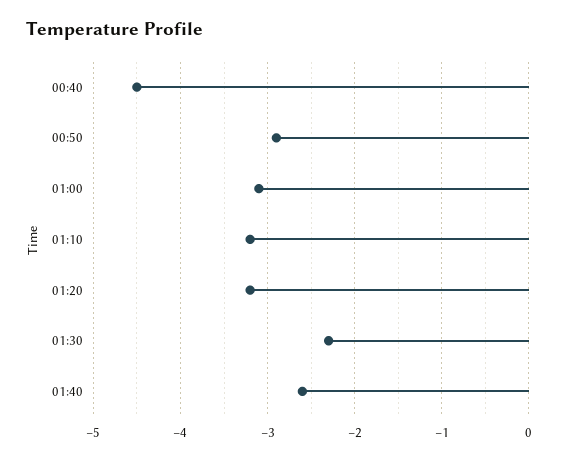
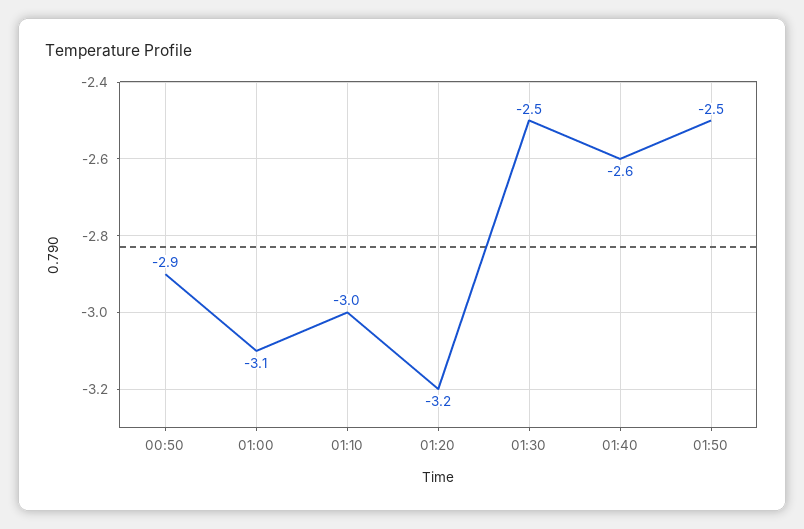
00:40: -4.5 -> none
01:10: -3.2 -> -3
01:30: -2.3 -> -2.5
01:50: none -> -2.5

